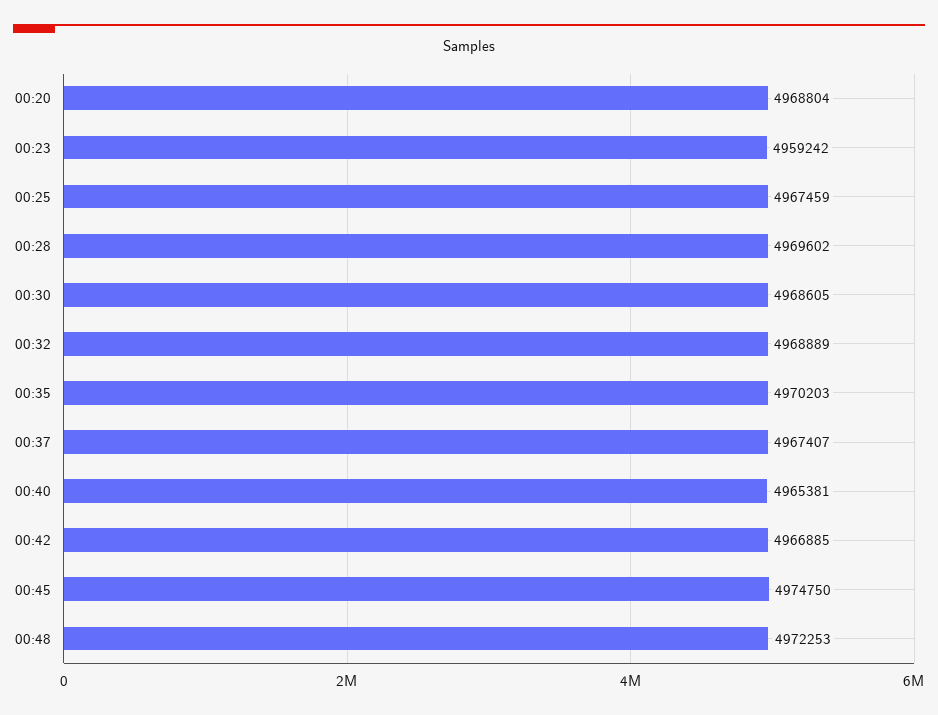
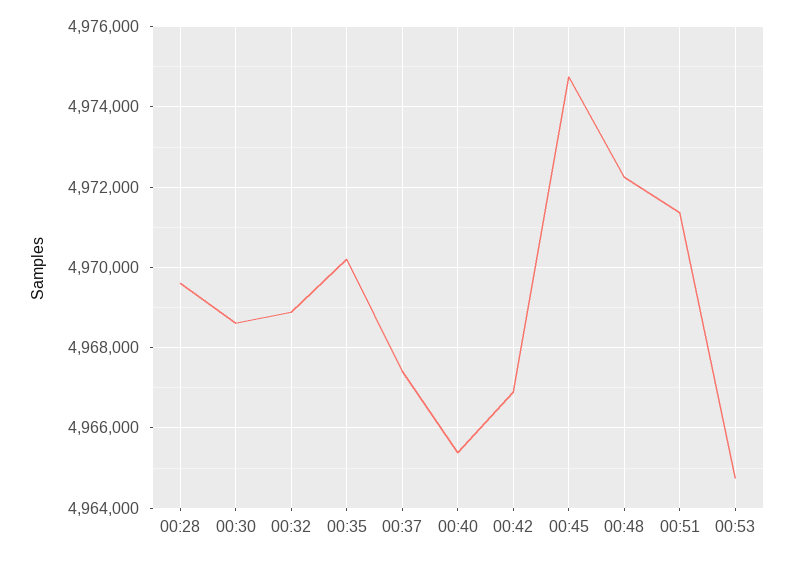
00:20: 4968804 -> none
00:23: 4959242 -> none
00:25: 4967459 -> none
00:51: none -> 4971400
00:53: none -> 4964800

